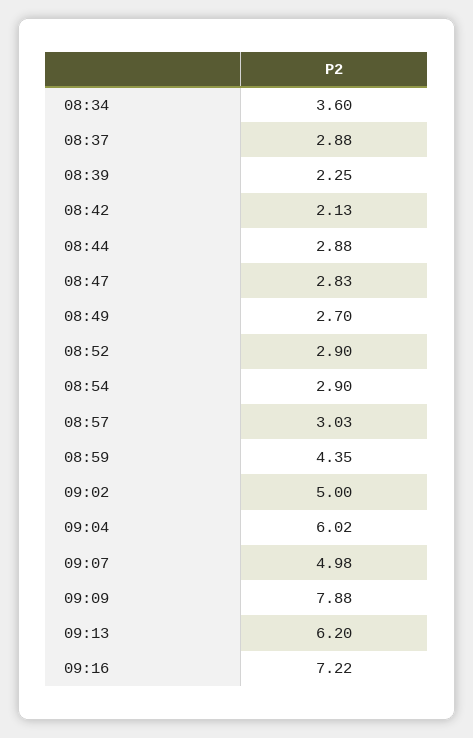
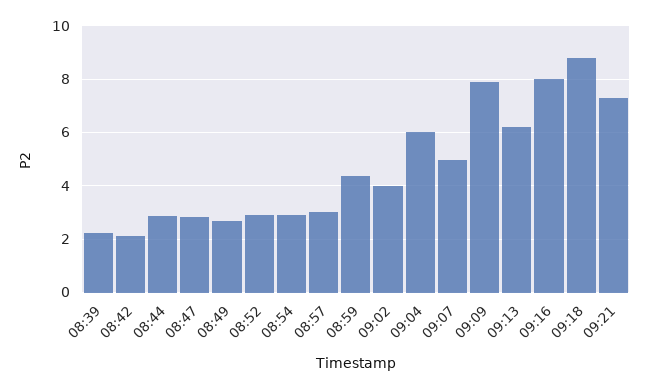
08:34: 3.6 -> none
08:37: 2.88 -> none
09:02: 5 -> 4
09:16: 7.22 -> 8
09:18: none -> 8.75
09:21: none -> 7.25

